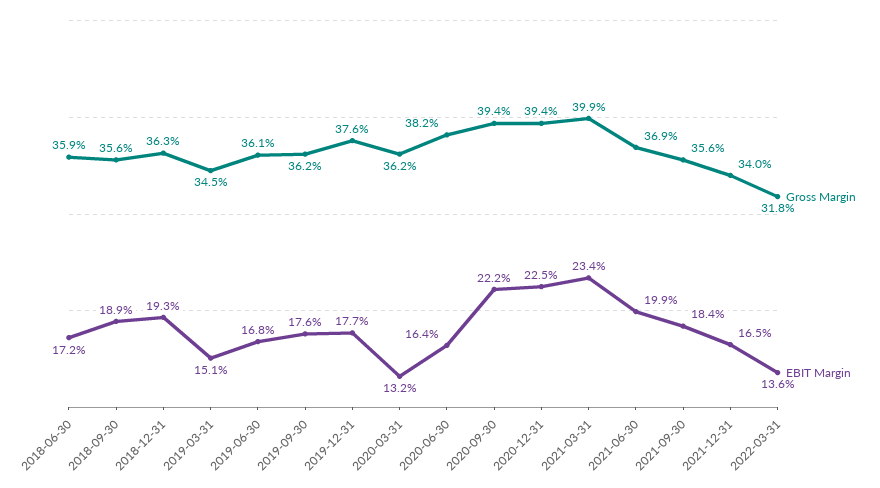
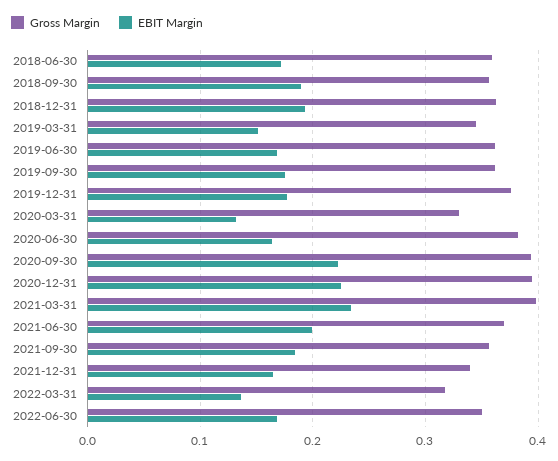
Gross Margin, 2020-03-31: 0.362 -> 0.33
Gross Margin, 2022-06-30: none -> 0.35
EBIT Margin, 2022-06-30: none -> 0.17

